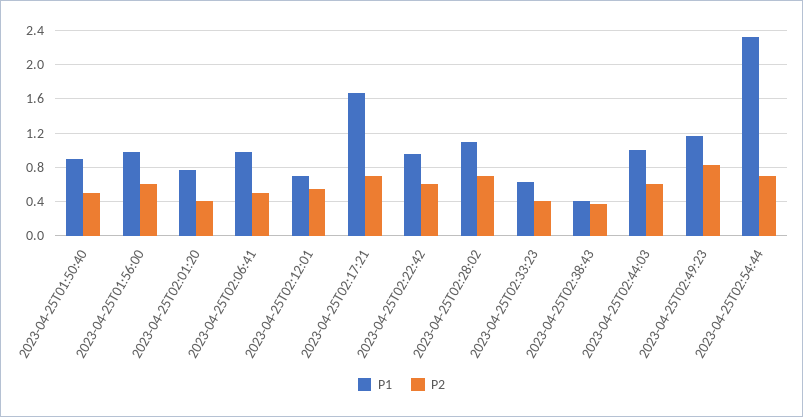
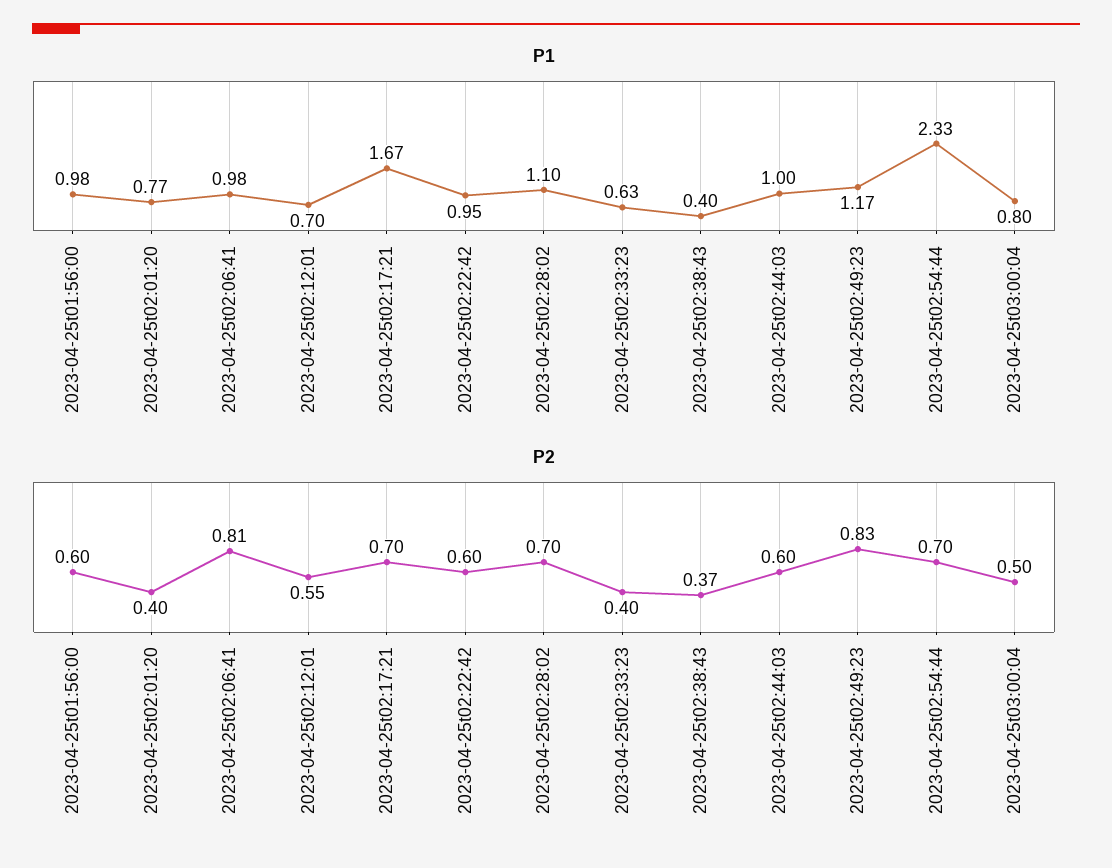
P1, 2023-04-25T01:50:40: 0.9 -> none
P2, 2023-04-25T01:50:40: 0.5 -> none
P2, 2023-04-25T02:06:41: 0.5 -> 0.81
P1, 2023-04-25t03:00:04: none -> 0.8
P2, 2023-04-25t03:00:04: none -> 0.5

